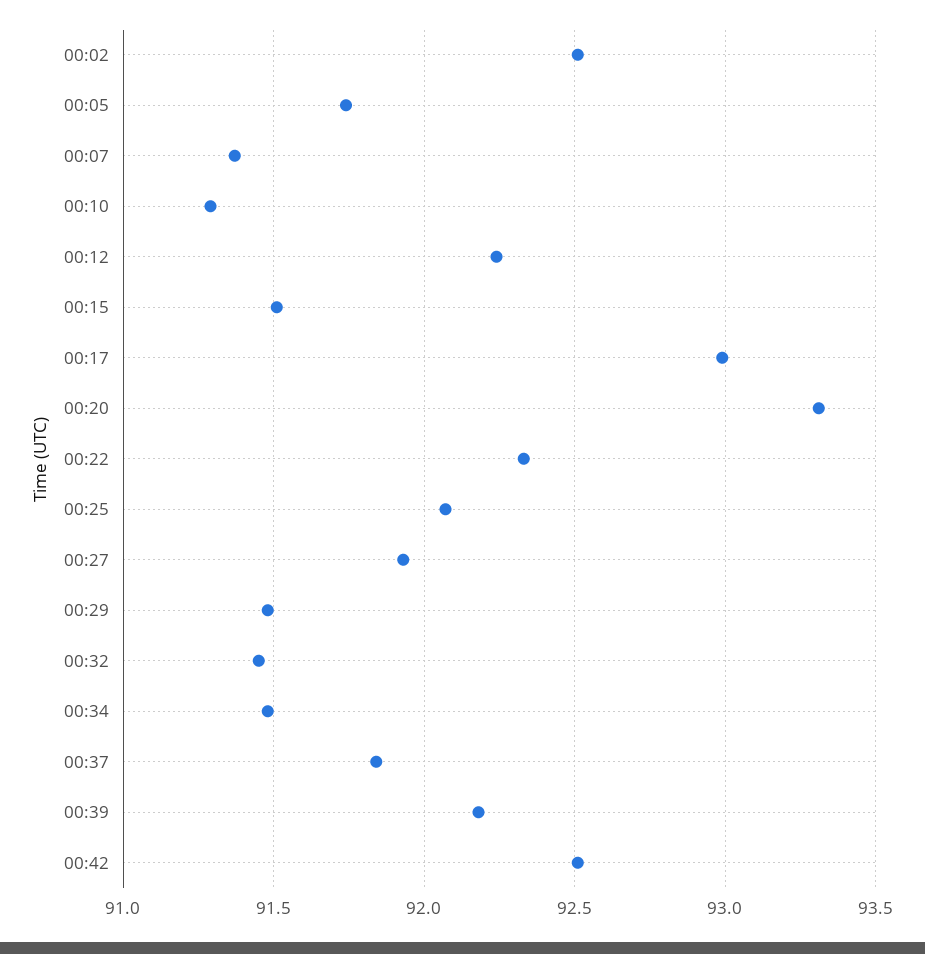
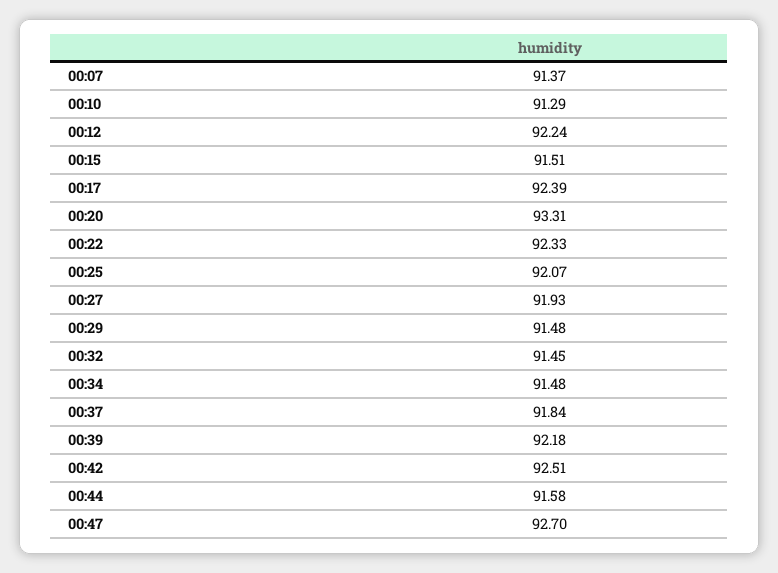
00:02: 92.5 -> none
00:05: 91.75 -> none
00:17: 93 -> 92.39
00:44: none -> 91.58
00:47: none -> 92.7

